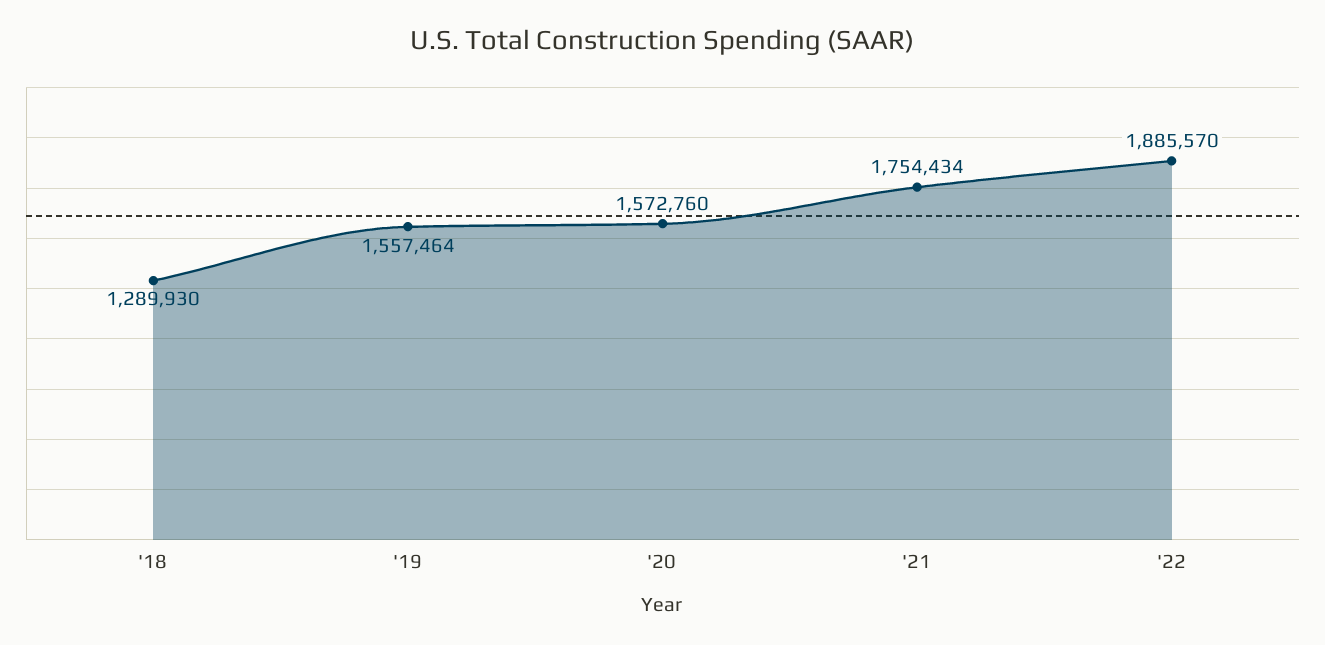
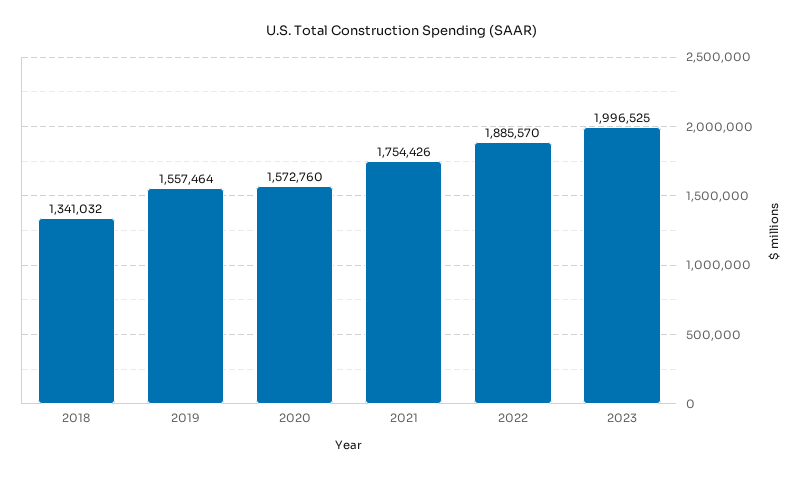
'18: 1289930 -> 1341032
'21: 1754434 -> 1754426
2023: none -> 1996525

